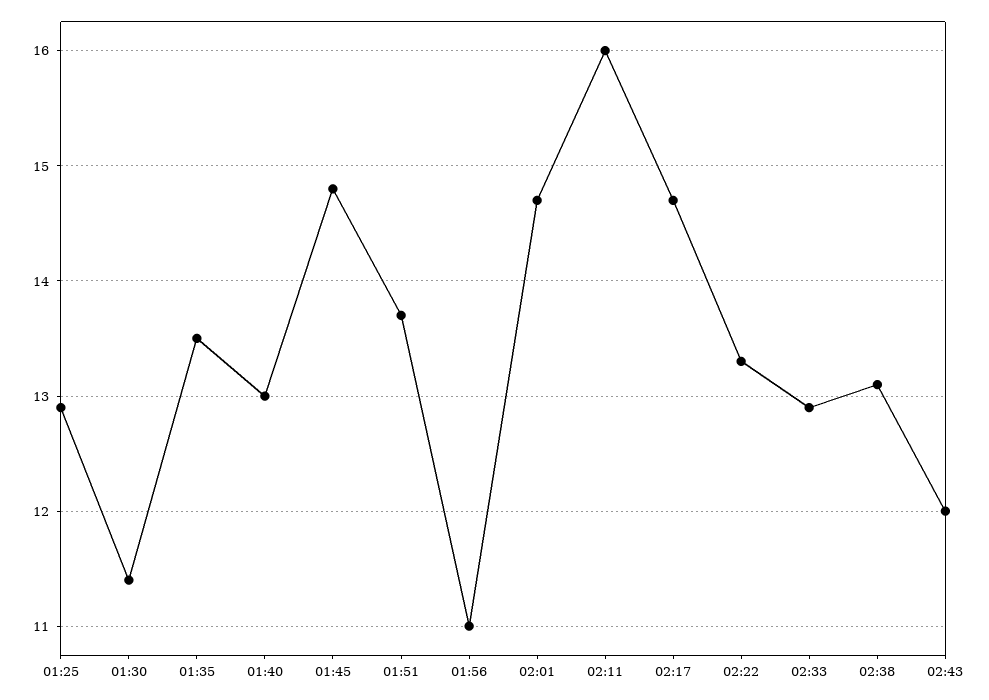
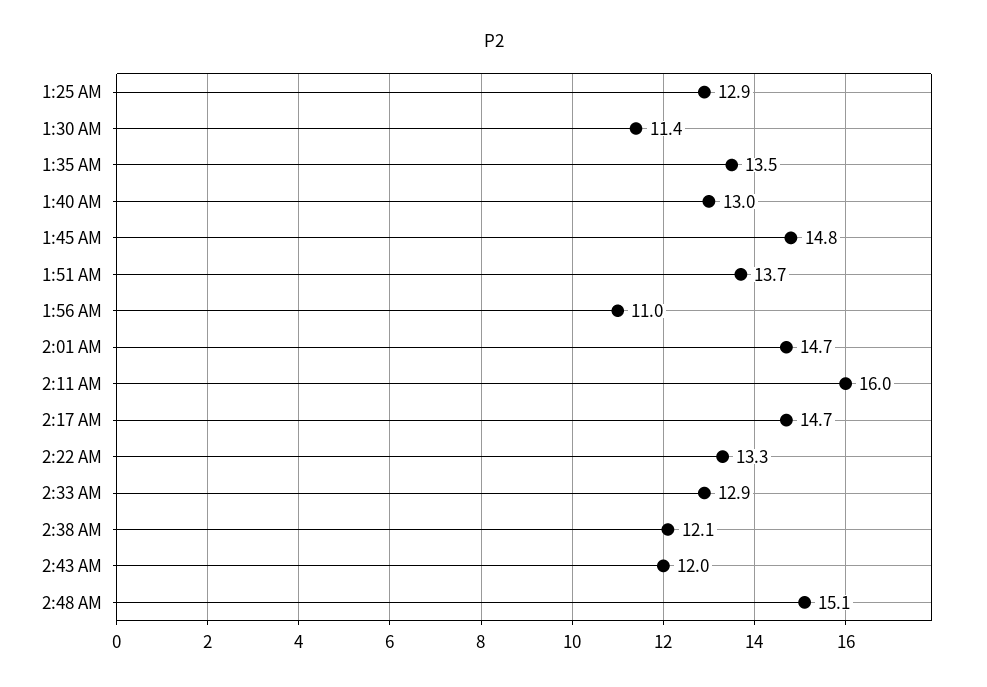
02:38: 13.1 -> 12.1
2:48 AM: none -> 15.1

